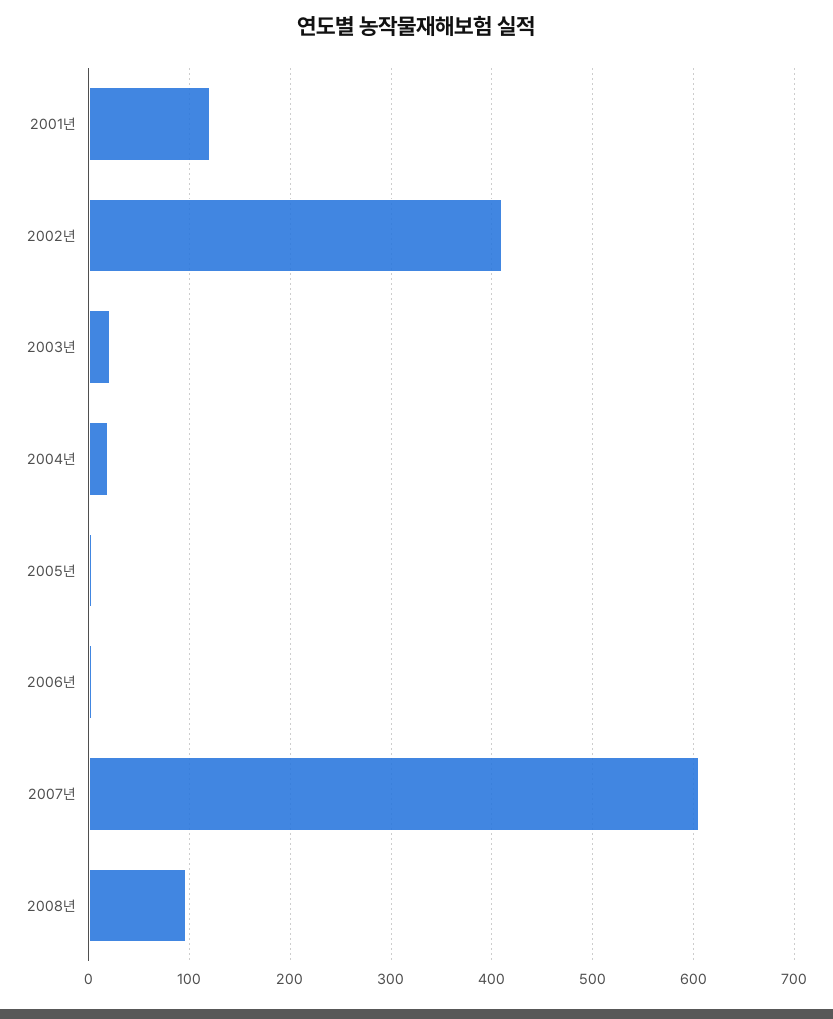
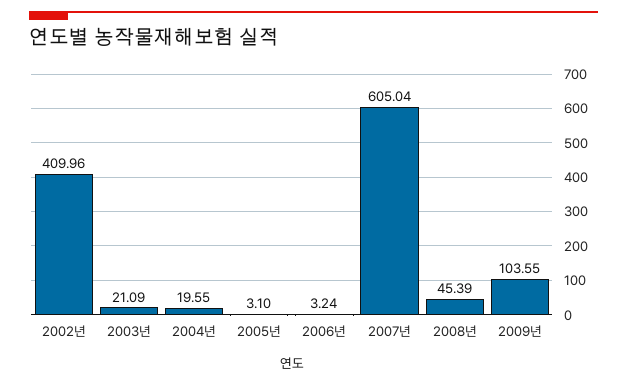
2001년: 120 -> none
2008년: 100 -> 45.39
2009년: none -> 103.55

